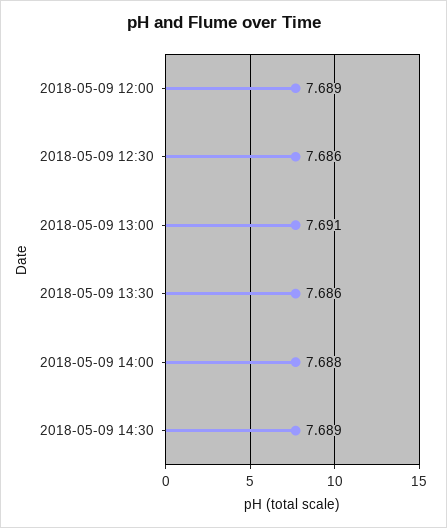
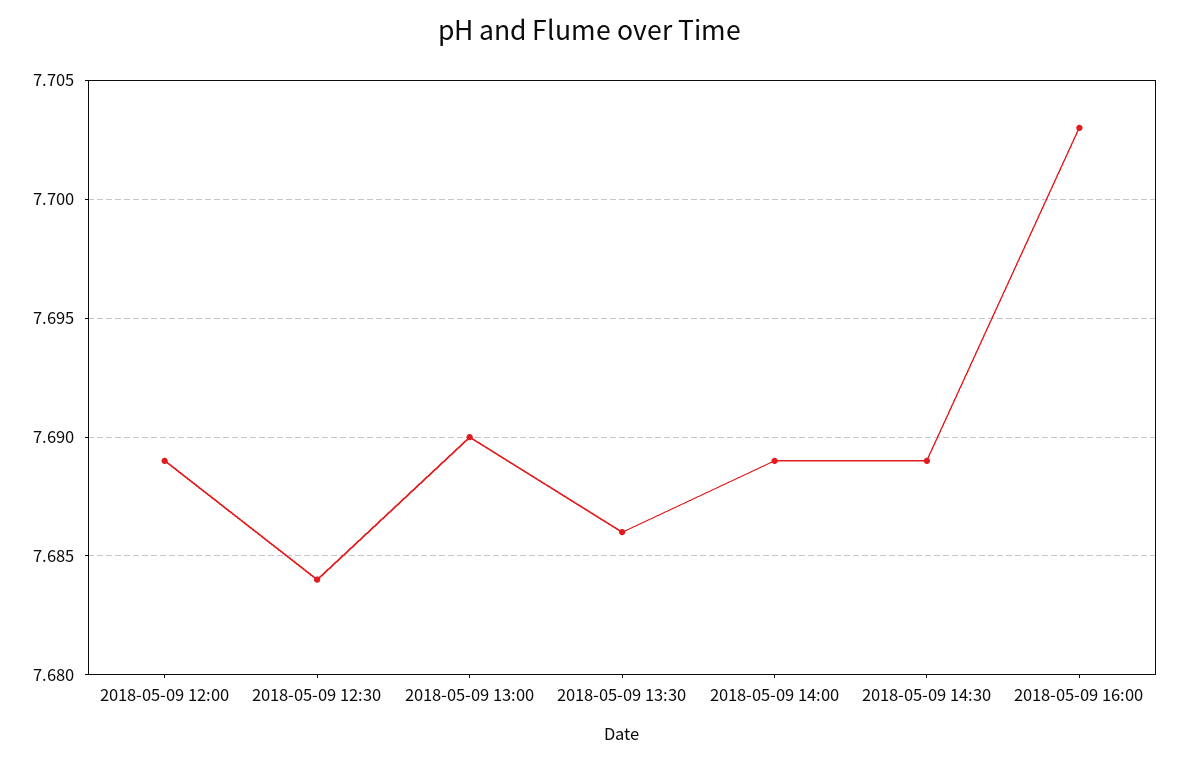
2018-05-09 12:30: 7.686 -> 7.684
2018-05-09 13:00: 7.691 -> 7.69
2018-05-09 14:00: 7.688 -> 7.689
2018-05-09 16:00: none -> 7.703

